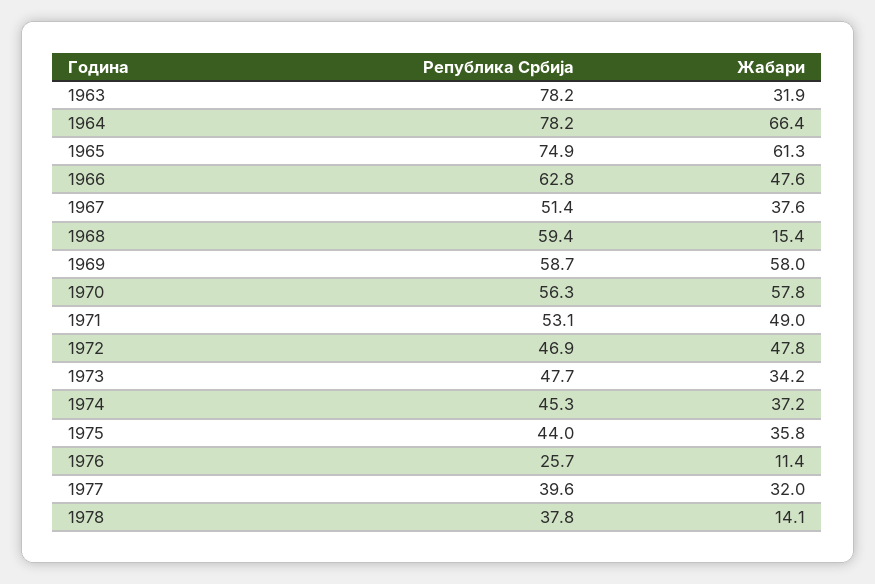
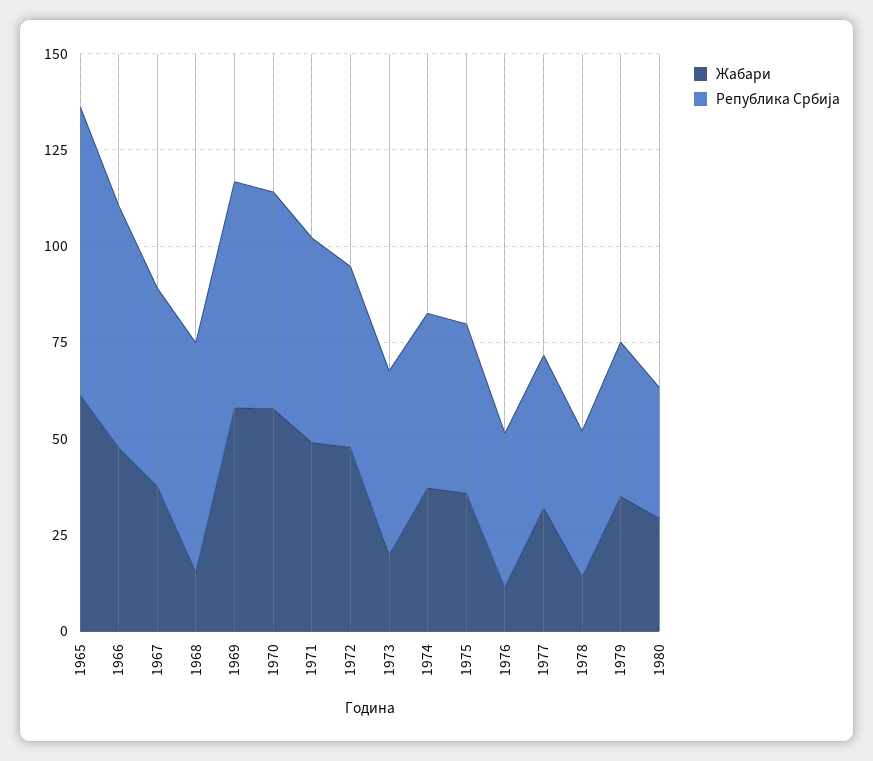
Република Србија, 1963: 78.2 -> none
Жабари, 1963: 31.9 -> none
Република Србија, 1964: 78.2 -> none
Жабари, 1964: 66.4 -> none
Жабари, 1973: 34.2 -> 20
Република Србија, 1976: 25.7 -> 40
Жабари, 1979: none -> 35
Република Србија, 1979: none -> 40
Жабари, 1980: none -> 30
Република Србија, 1980: none -> 35

